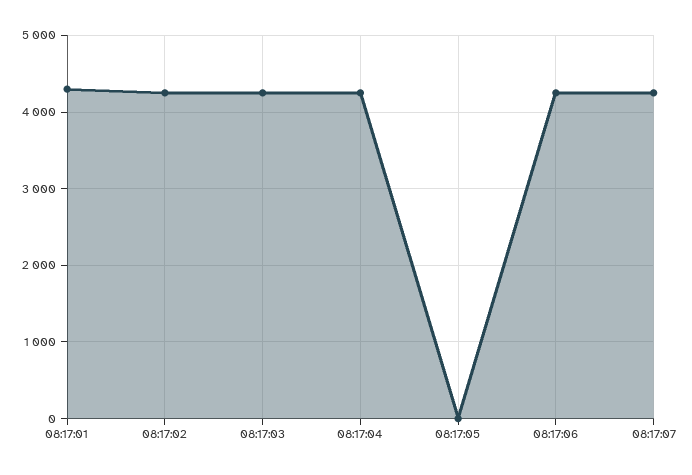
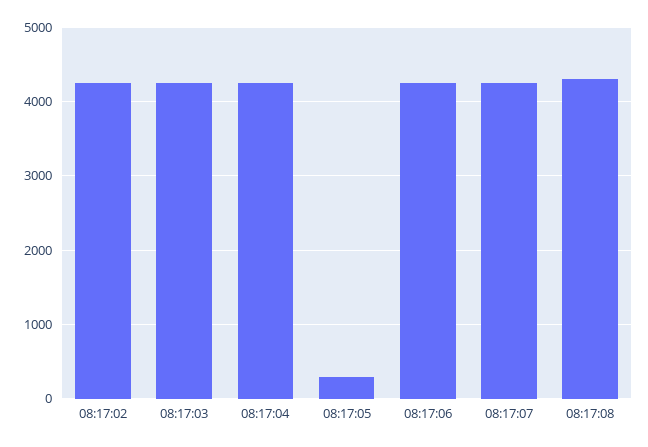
08:17:01: 4300 -> none
08:17:05: 0 -> 300
08:17:08: none -> 4300

